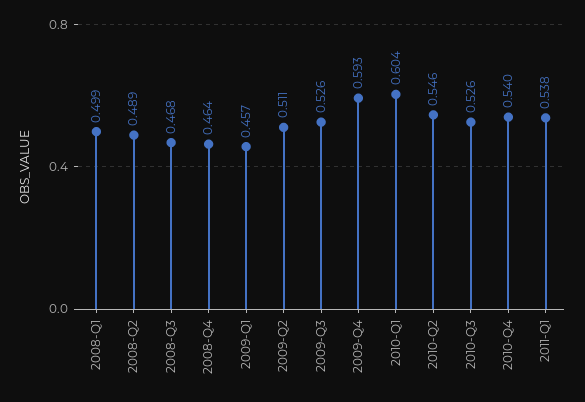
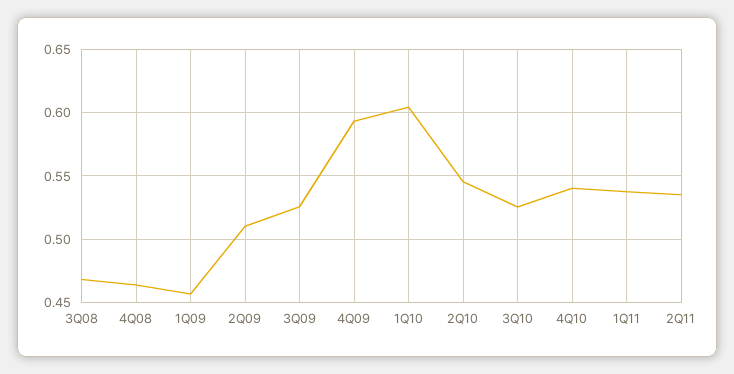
2008-Q1: 0.499 -> none
2008-Q2: 0.489 -> none
2Q11: none -> 0.535

